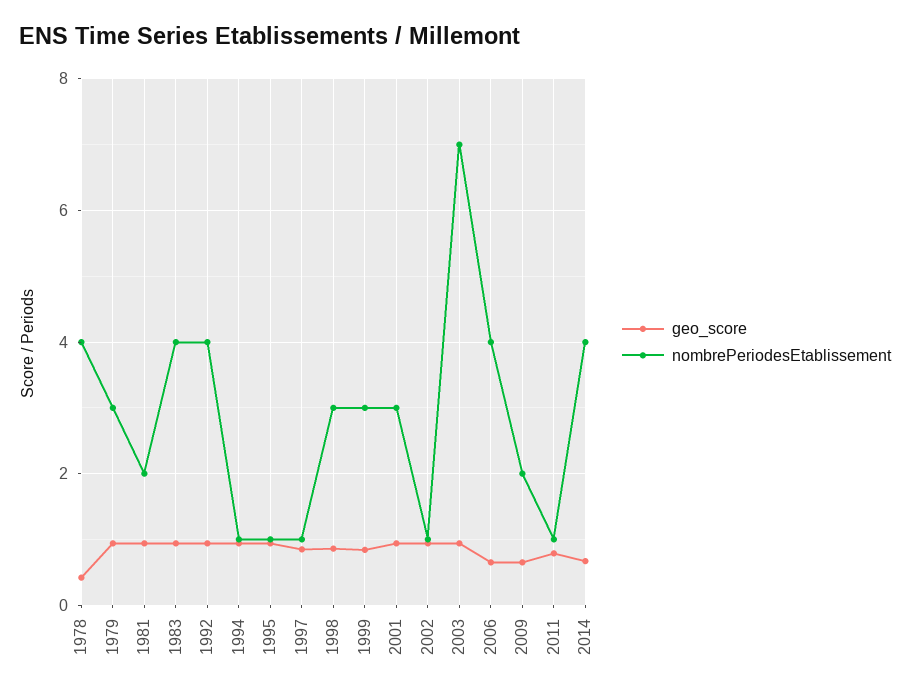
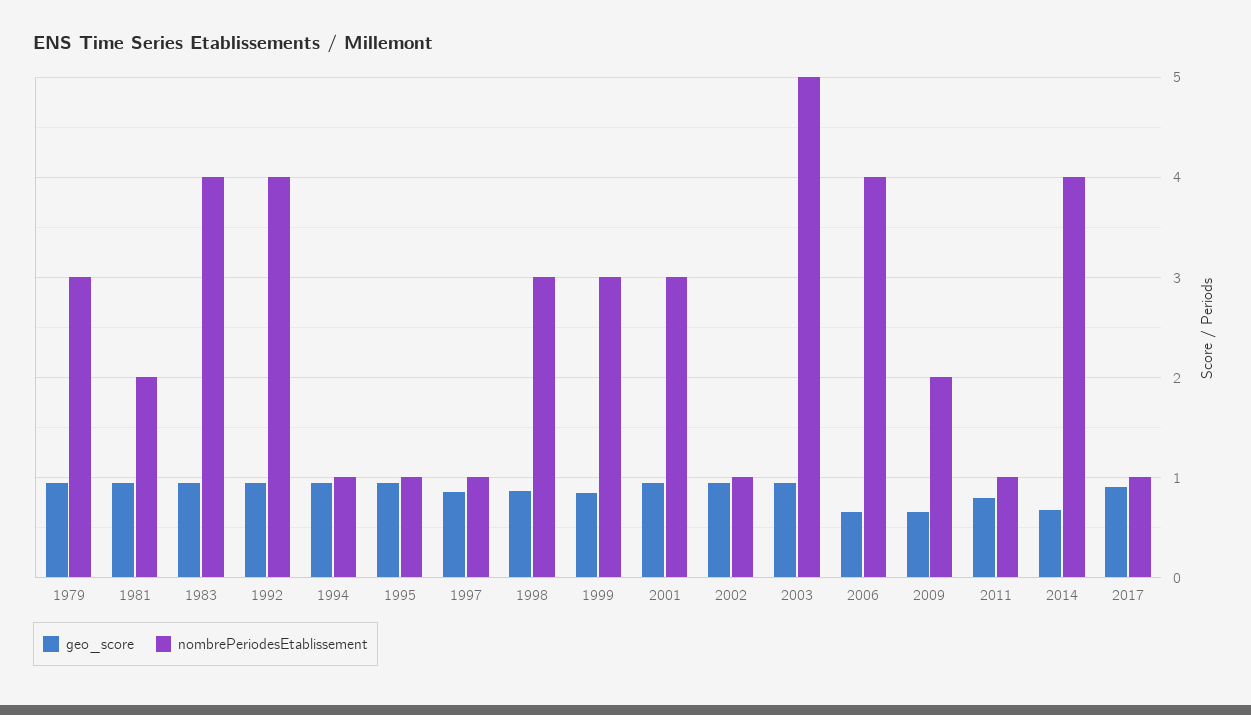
geo_score, 1978: 0.4 -> none
nombrePeriodesEtablissement, 1978: 4 -> none
nombrePeriodesEtablissement, 2003: 7 -> 5
geo_score, 2017: none -> 0.9
nombrePeriodesEtablissement, 2017: none -> 1

